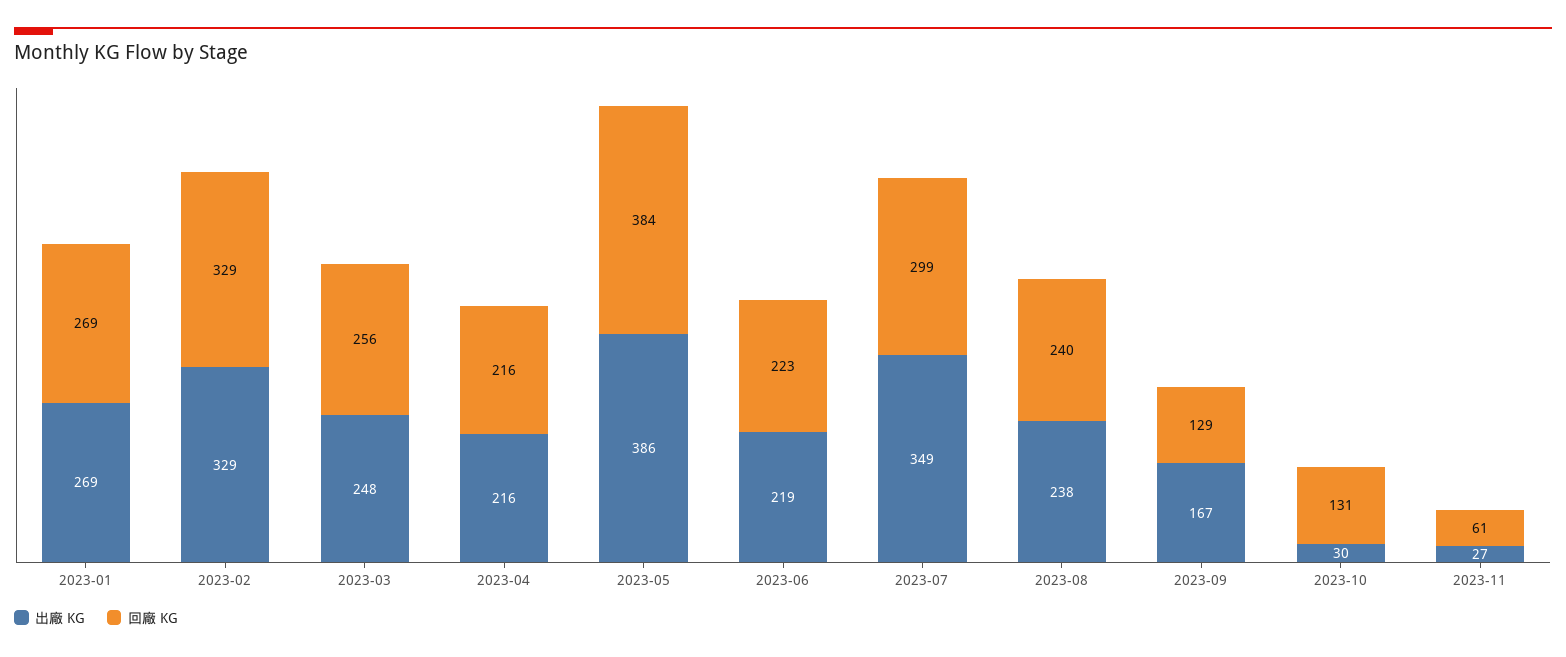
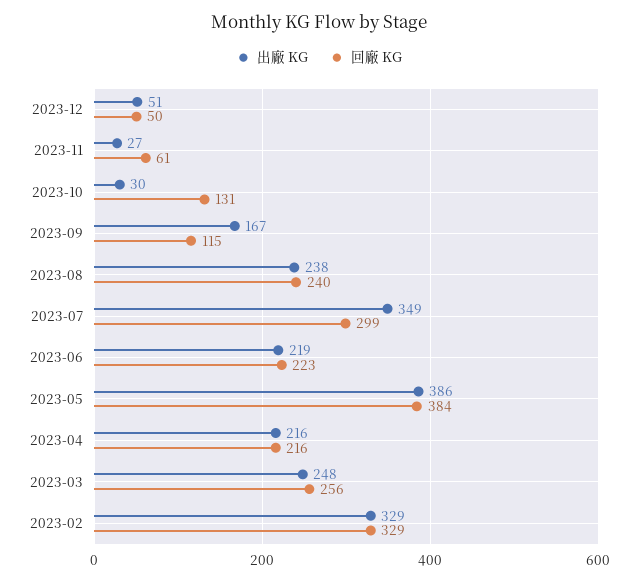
出廠 KG, 2023-01: 269 -> none
回廠 KG, 2023-01: 269 -> none
回廠 KG, 2023-09: 129 -> 115
出廠 KG, 2023-12: none -> 51
回廠 KG, 2023-12: none -> 50

